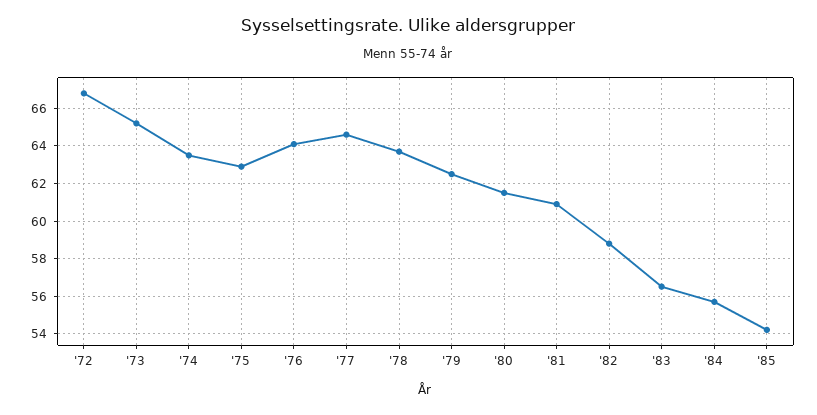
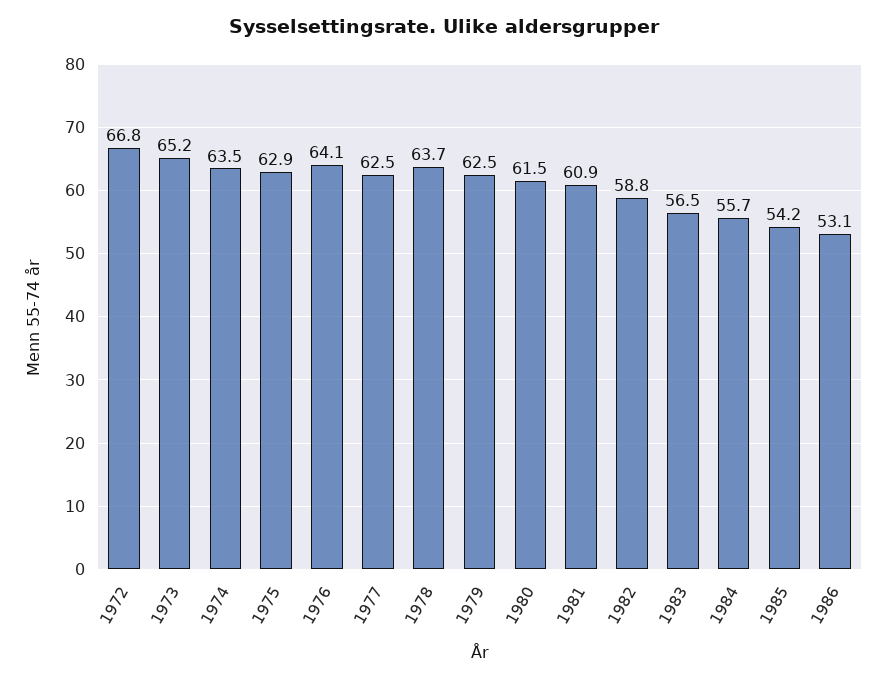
'77: 64.5 -> 62.5
1986: none -> 53.1

